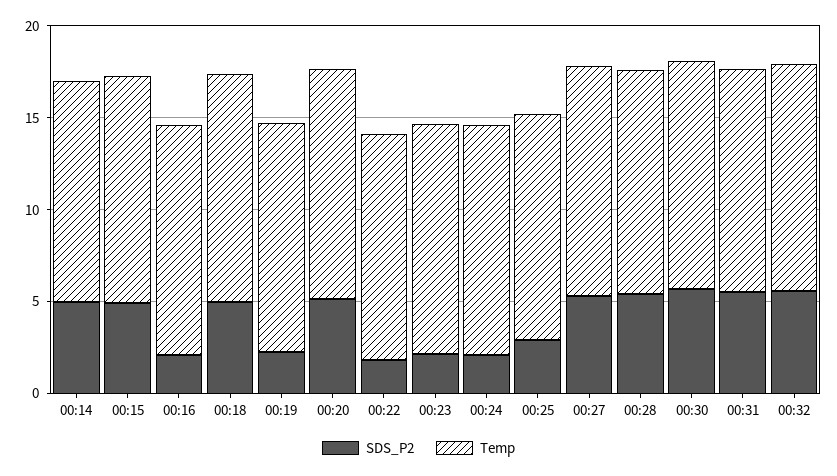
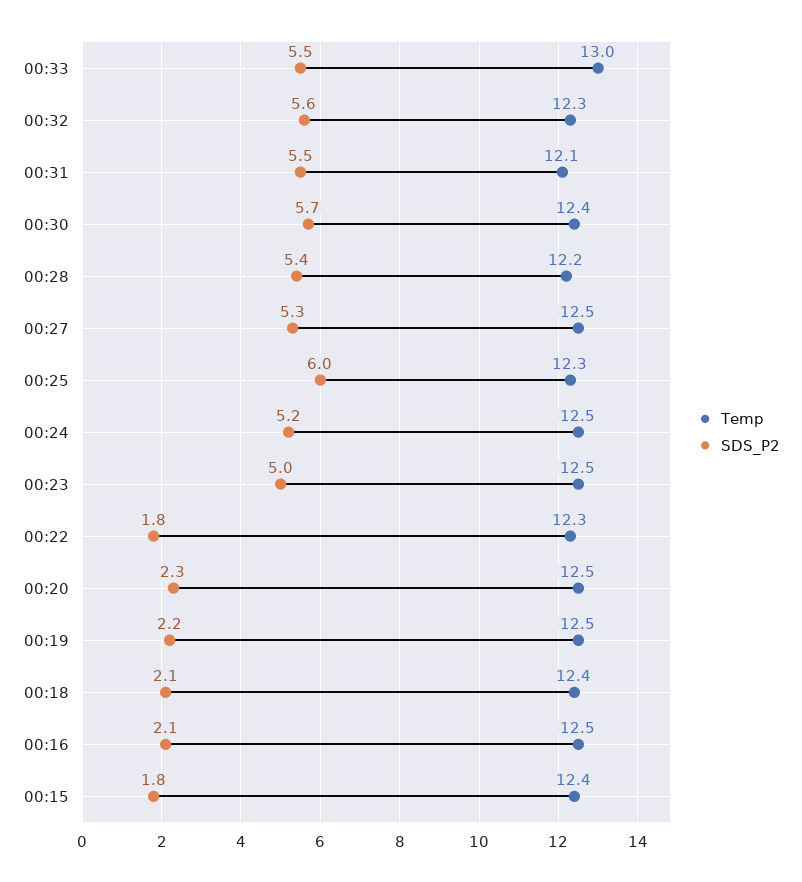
SDS_P2, 00:14: 5 -> none
Temp, 00:14: 12 -> none
SDS_P2, 00:15: 5 -> 1.8
SDS_P2, 00:18: 5 -> 2.1
SDS_P2, 00:20: 5 -> 2.3
SDS_P2, 00:23: 2 -> 5
SDS_P2, 00:24: 2 -> 5.2
SDS_P2, 00:25: 3 -> 6
Temp, 00:33: none -> 13
SDS_P2, 00:33: none -> 5.5

